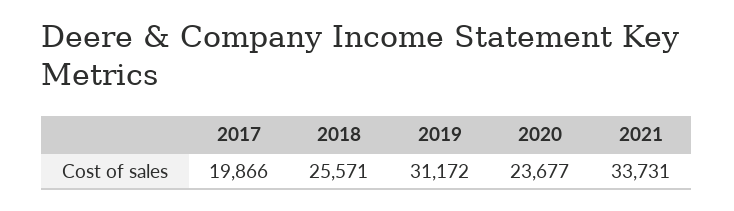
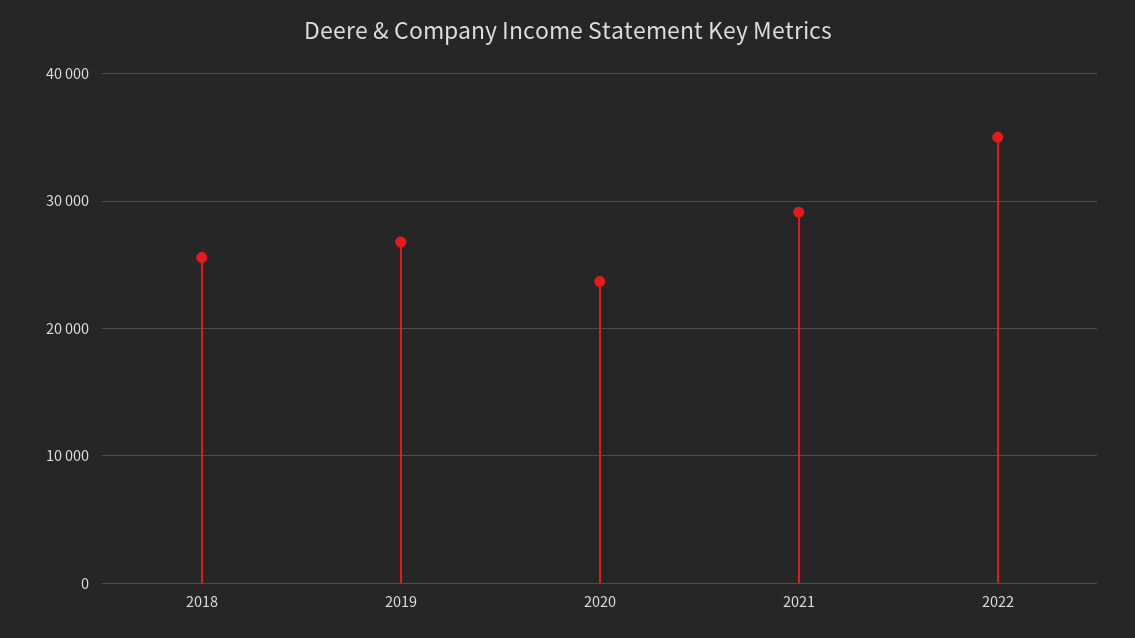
2017: 19866 -> none
2019: 31172 -> 27000
2021: 33731 -> 29000
2022: none -> 35000

